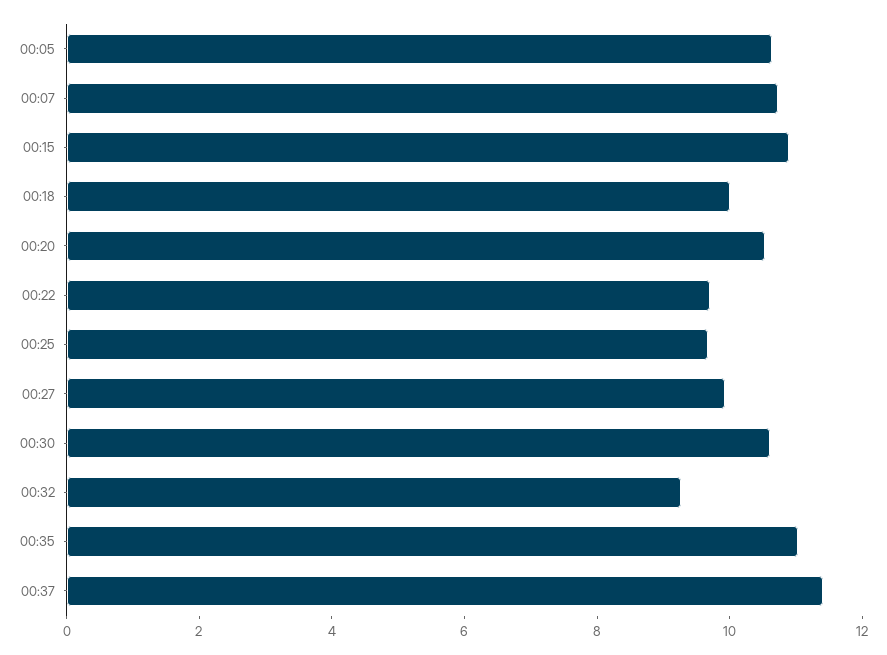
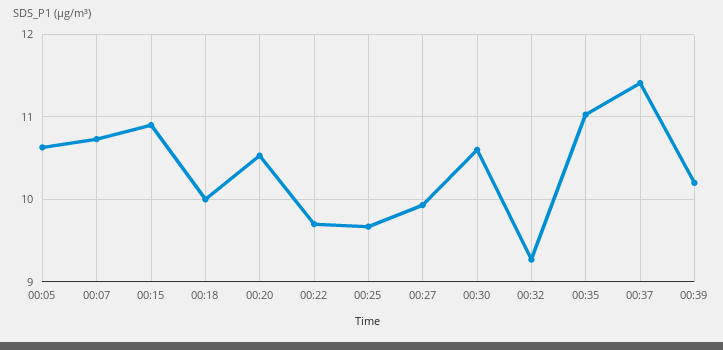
00:39: none -> 10.2

